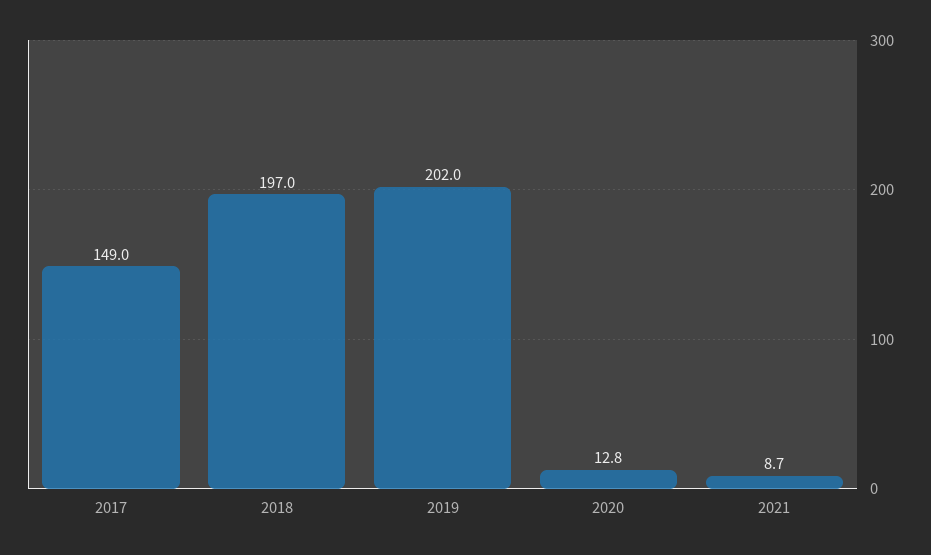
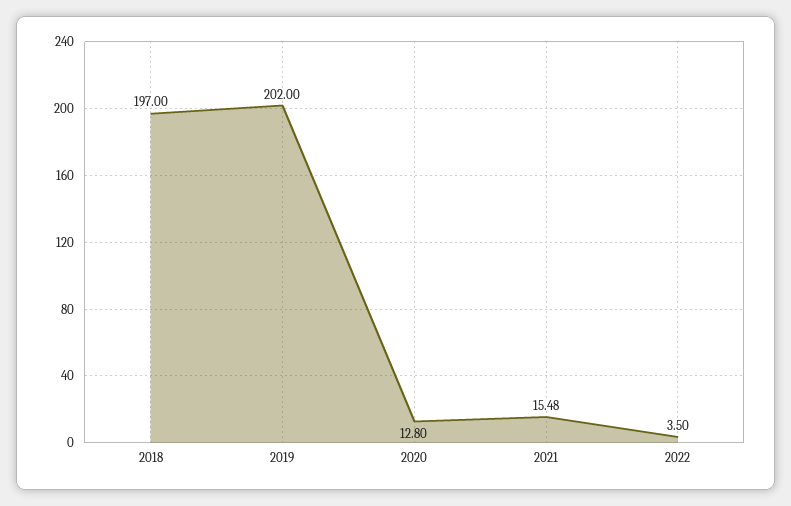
2017: 149 -> none
2021: 8.7 -> 15.48
2022: none -> 3.5

